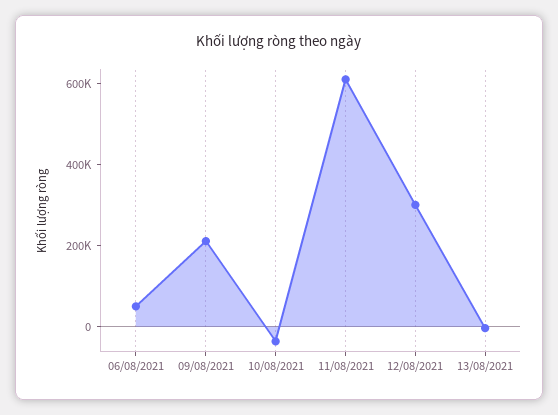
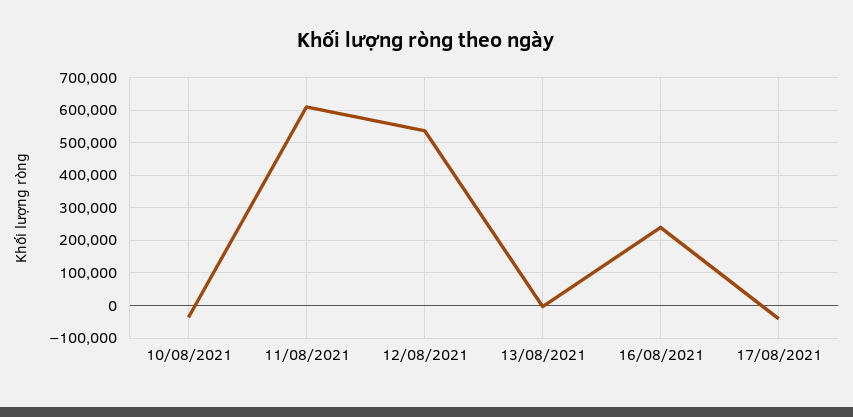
06/08/2021: 50000 -> none
09/08/2021: 200000 -> none
12/08/2021: 300000 -> 540000
16/08/2021: none -> 240000
17/08/2021: none -> -40000

